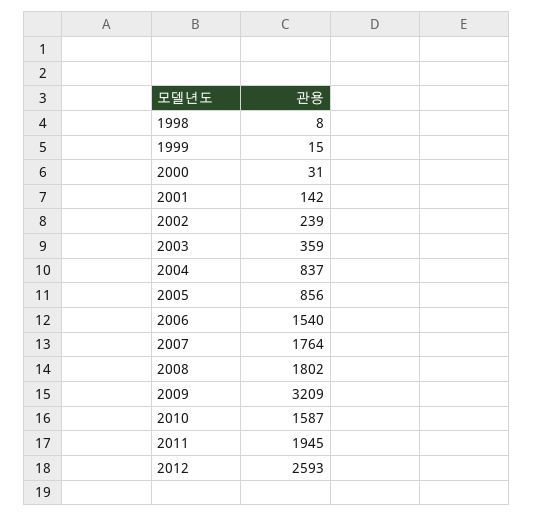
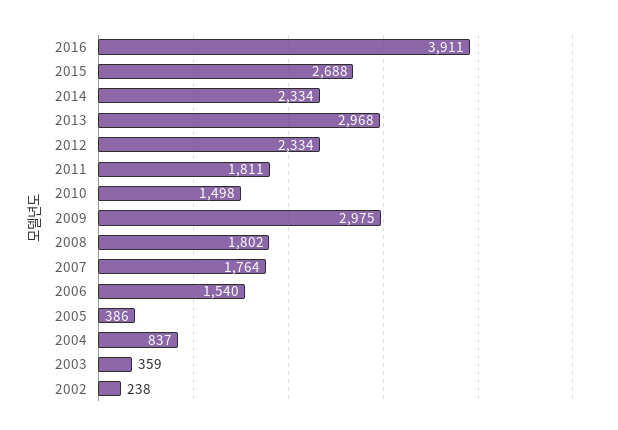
1998: 8 -> none
1999: 15 -> none
2000: 31 -> none
2001: 142 -> none
2002: 239 -> 238
2005: 856 -> 386
2009: 3209 -> 2975
2010: 1587 -> 1498
2011: 1945 -> 1811
2012: 2593 -> 2334
2016: none -> 3911
2015: none -> 2688
2014: none -> 2334
2013: none -> 2968

